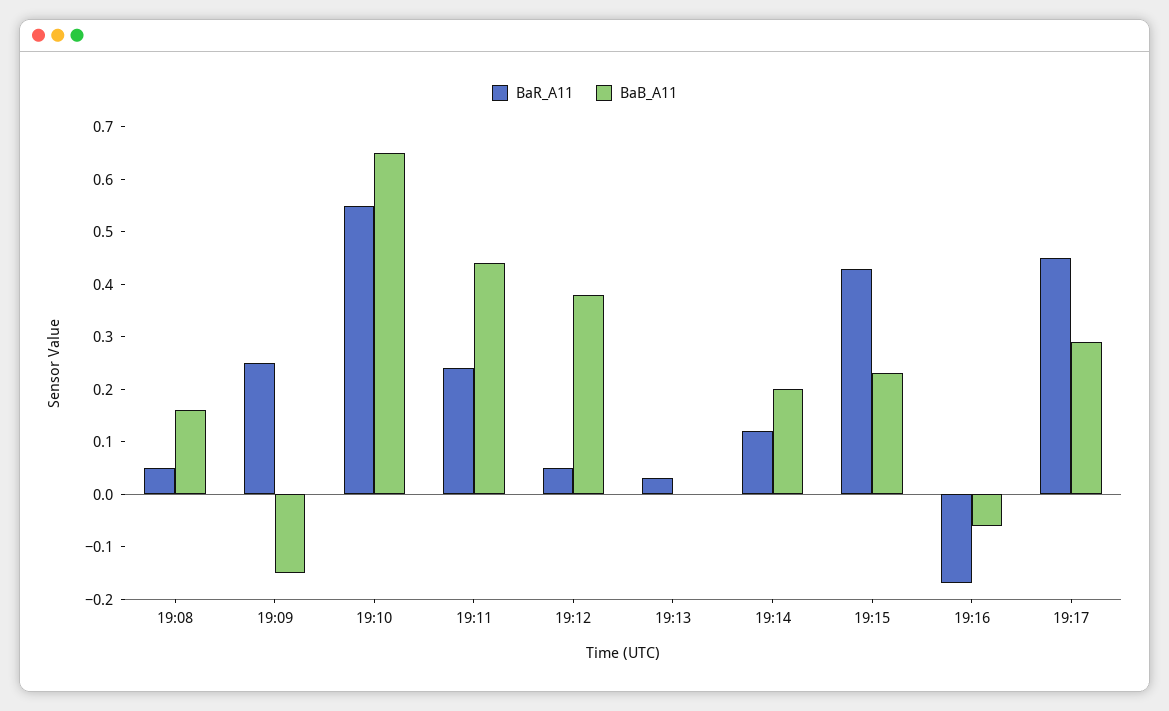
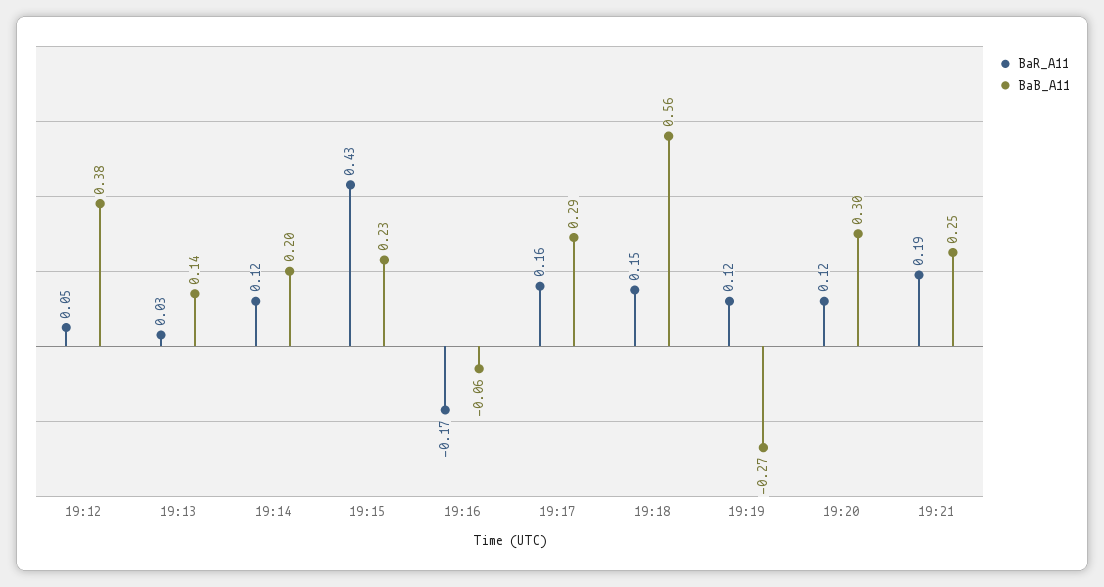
BaR_A11, 19:08: 0.05 -> none
BaB_A11, 19:08: 0.15 -> none
BaR_A11, 19:09: 0.25 -> none
BaB_A11, 19:09: -0.15 -> none
BaR_A11, 19:10: 0.55 -> none
BaB_A11, 19:10: 0.65 -> none
BaR_A11, 19:11: 0.25 -> none
BaB_A11, 19:11: 0.45 -> none
BaB_A11, 19:13: 0 -> 0.14
BaR_A11, 19:17: 0.45 -> 0.16
BaR_A11, 19:18: none -> 0.15
BaB_A11, 19:18: none -> 0.56
BaR_A11, 19:19: none -> 0.12
BaB_A11, 19:19: none -> -0.27
BaR_A11, 19:20: none -> 0.12
BaB_A11, 19:20: none -> 0.3
BaR_A11, 19:21: none -> 0.19
BaB_A11, 19:21: none -> 0.25

